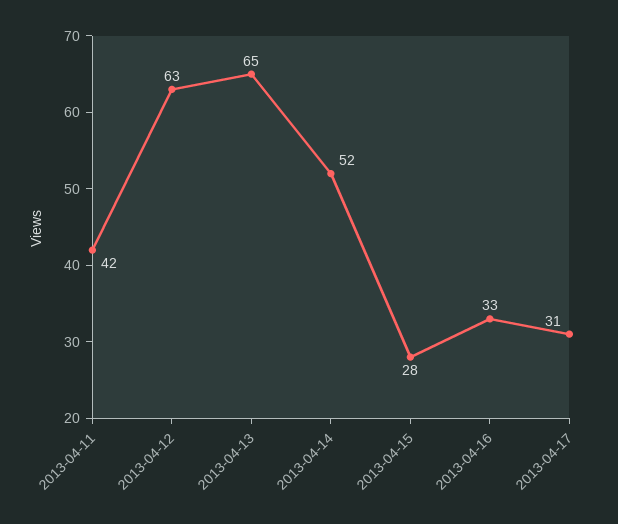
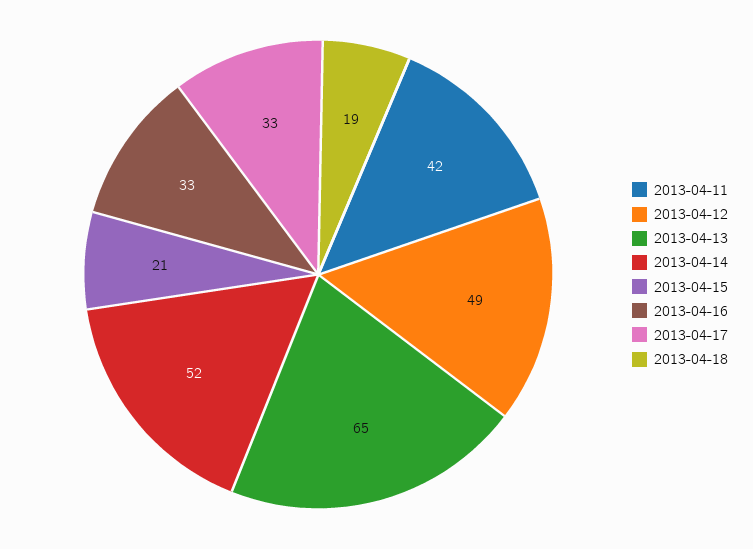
2013-04-12: 63 -> 49
2013-04-15: 28 -> 21
2013-04-17: 31 -> 33
2013-04-18: none -> 19

